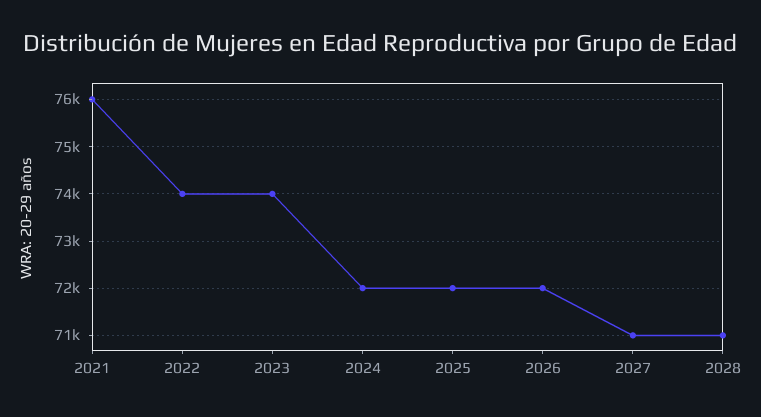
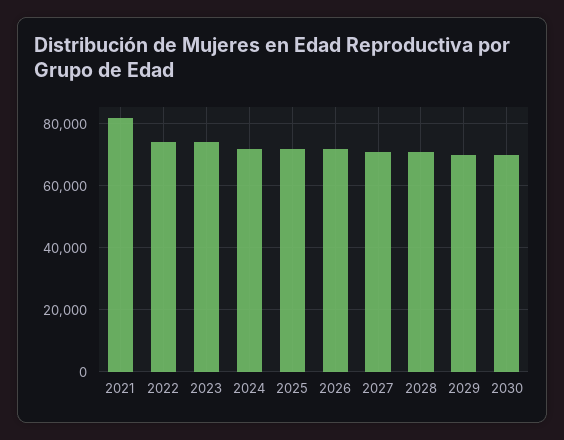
2021: 76000 -> 82000
2029: none -> 70000
2030: none -> 70000

